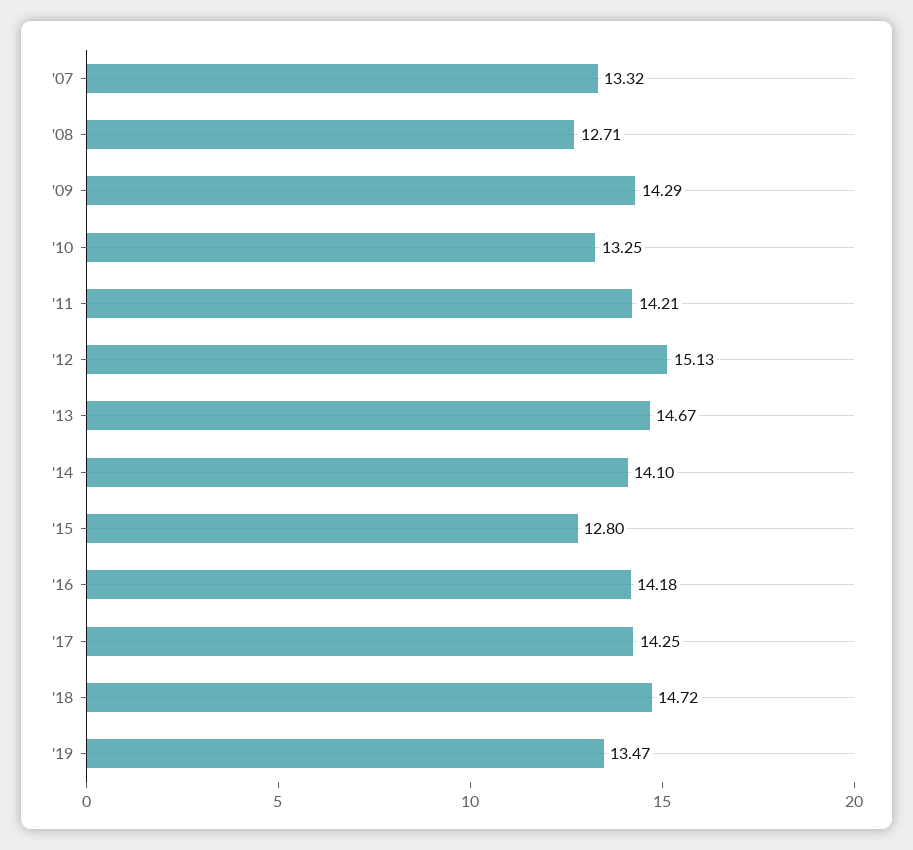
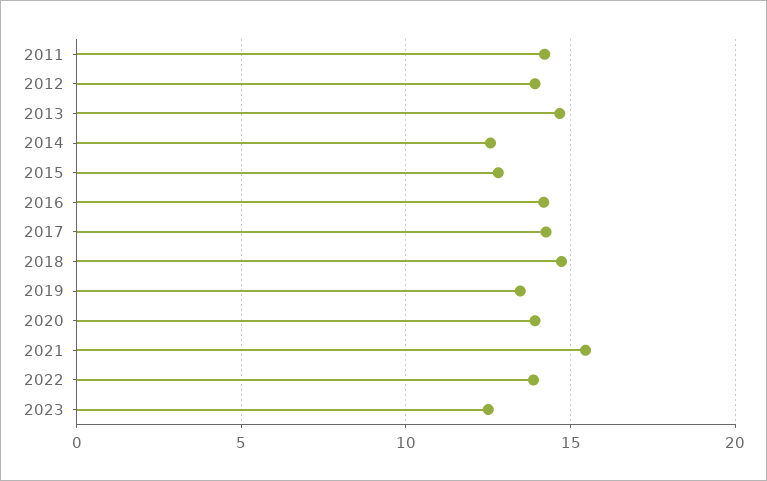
'07: 13.32 -> none
'08: 12.71 -> none
'09: 14.29 -> none
'10: 13.25 -> none
'12: 15.13 -> 14
'14: 14.1 -> 12.5
2020: none -> 14
2021: none -> 15.5
2022: none -> 14
2023: none -> 12.5

